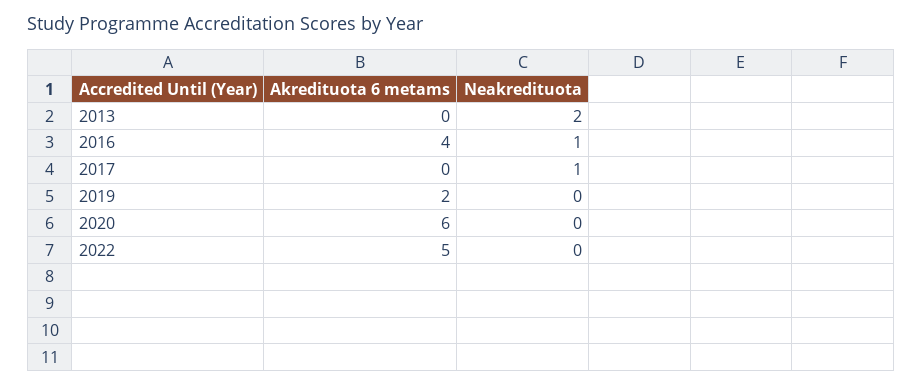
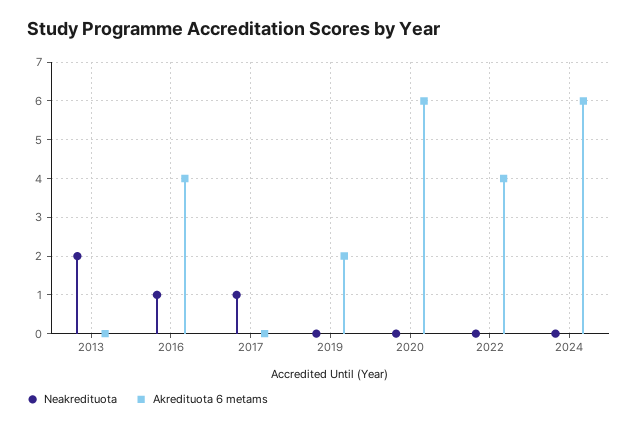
Akredituota 6 metams, 2022: 5 -> 4
Neakredituota, 2024: none -> 0
Akredituota 6 metams, 2024: none -> 6

